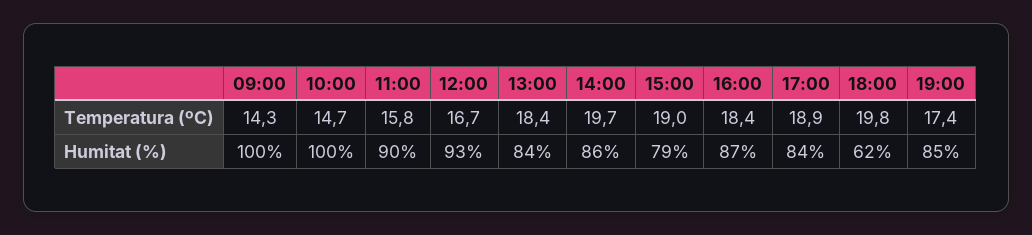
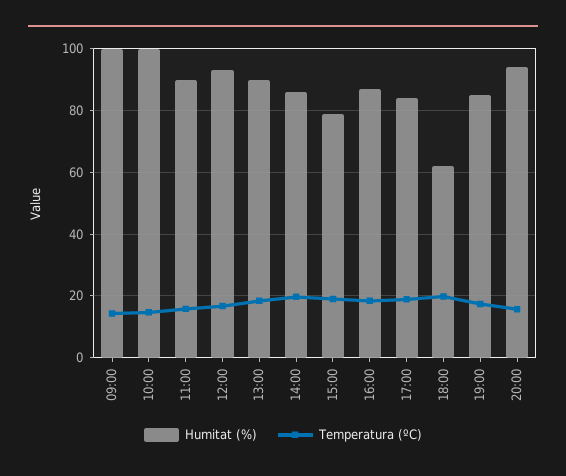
Humitat (%), 13:00: 84 -> 90
Humitat (%), 20:00: none -> 94
Temperatura (ºC), 20:00: none -> 16

